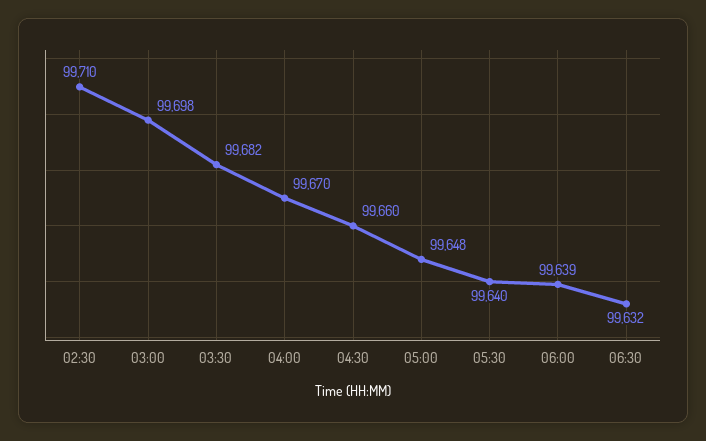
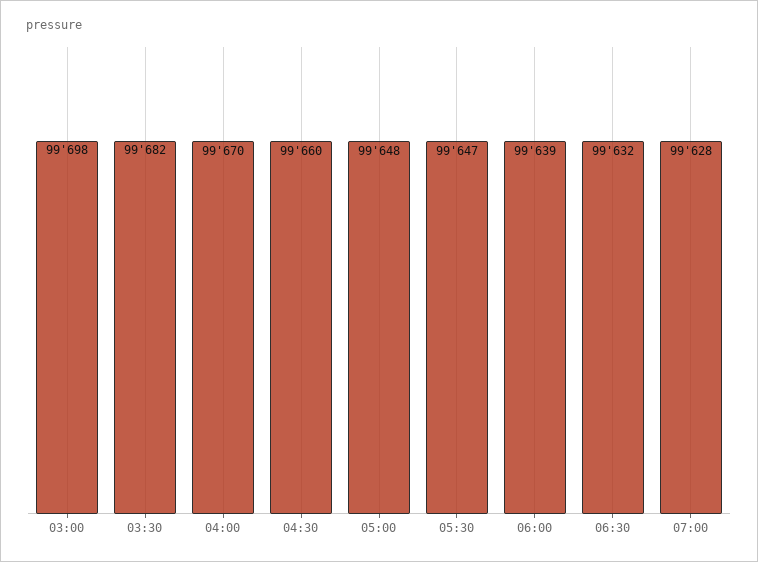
02:30: 99710 -> none
05:30: 99640 -> 99647
07:00: none -> 99628

